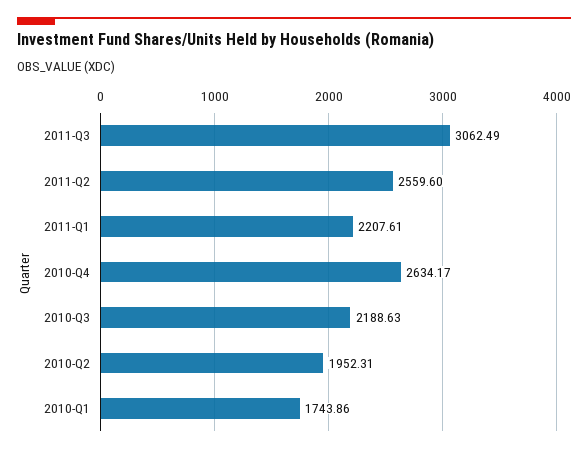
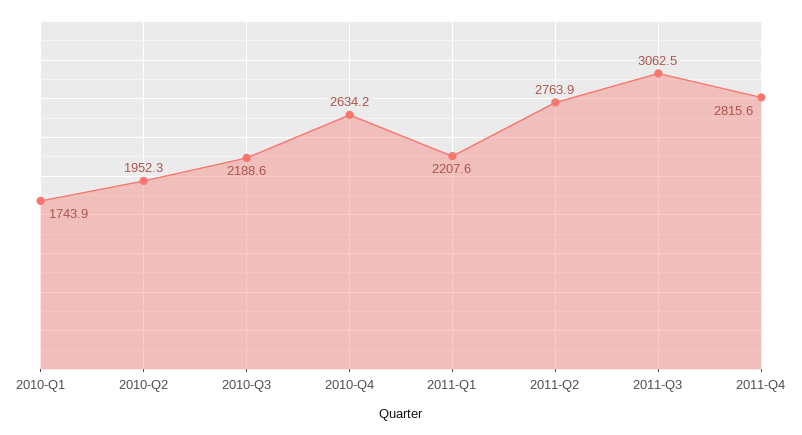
2011-Q2: 2559.6 -> 2763.9
2011-Q4: none -> 2815.6

